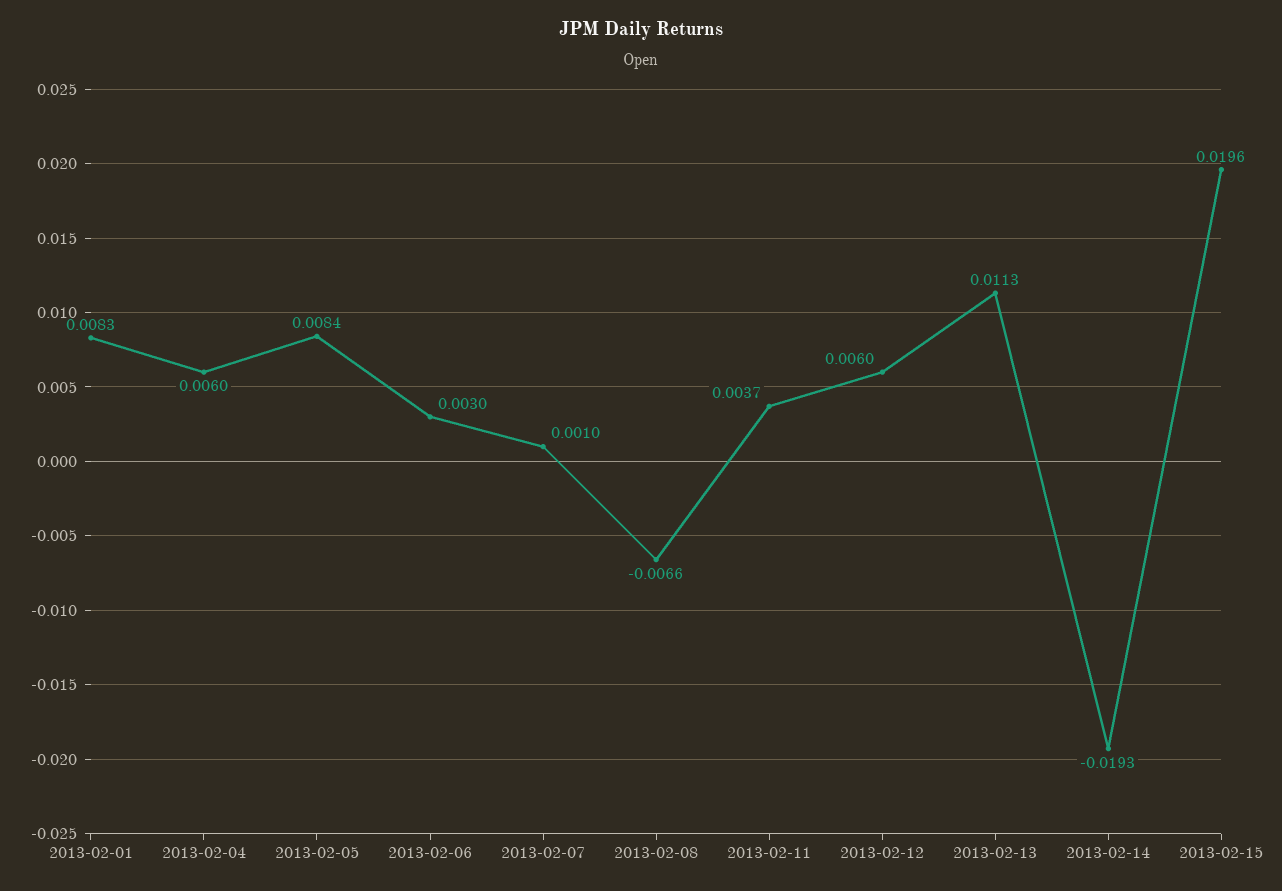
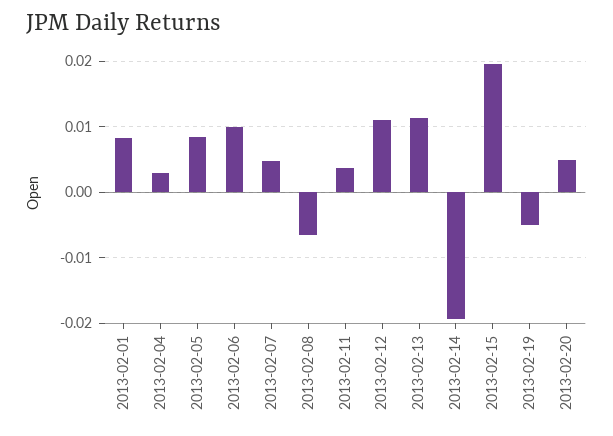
2013-02-04: 0.006 -> 0.003
2013-02-06: 0.003 -> 0.01
2013-02-07: 0.001 -> 0.005
2013-02-12: 0.006 -> 0.011
2013-02-19: none -> -0.005
2013-02-20: none -> 0.005

